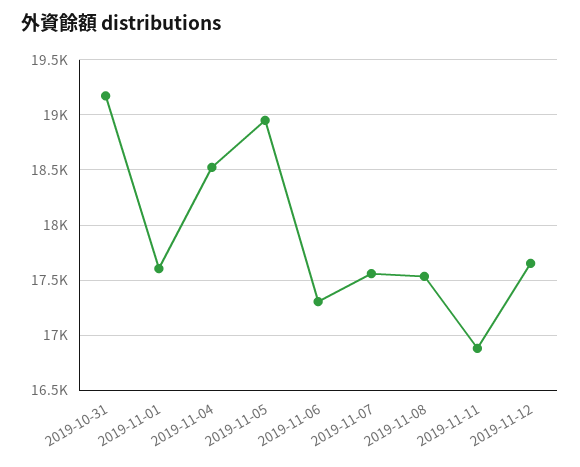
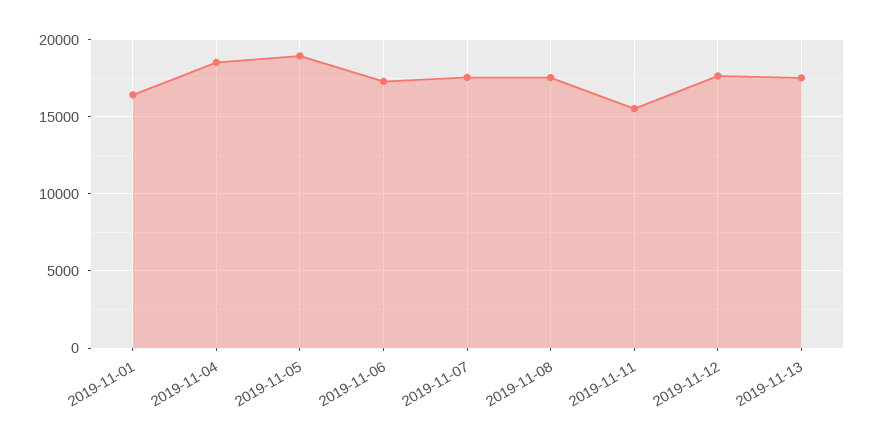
2019-10-31: 19200 -> none
2019-11-01: 17600 -> 16500
2019-11-11: 16900 -> 15500
2019-11-13: none -> 17500

